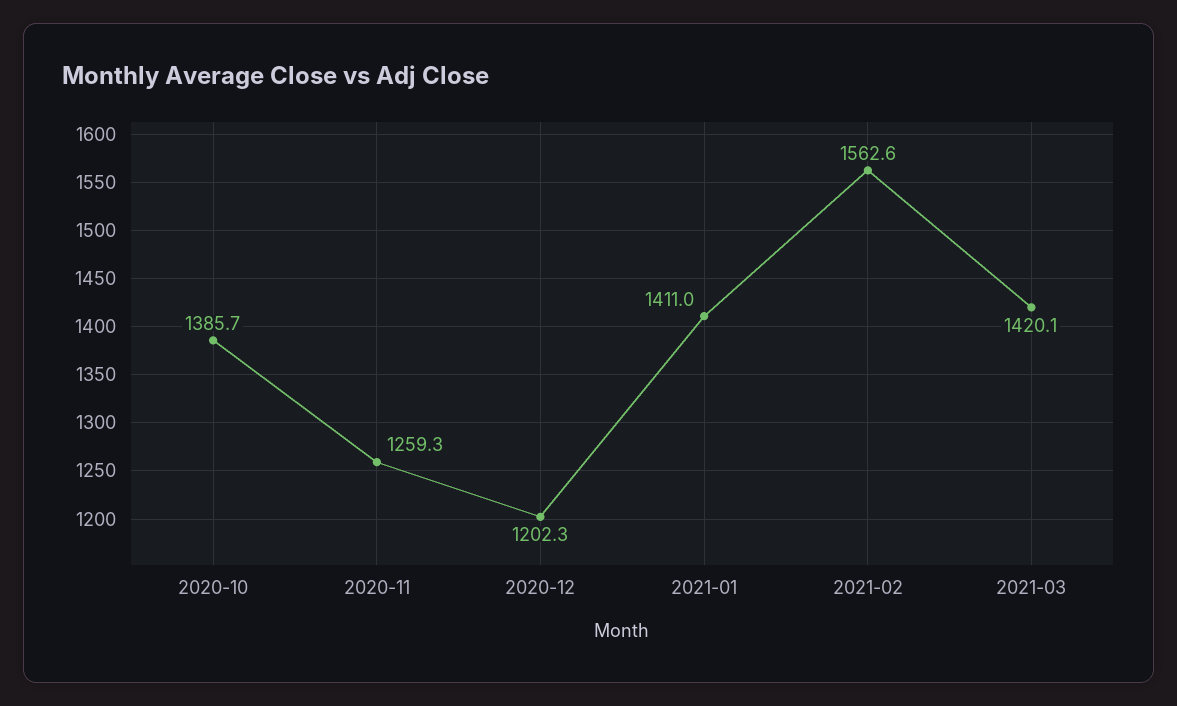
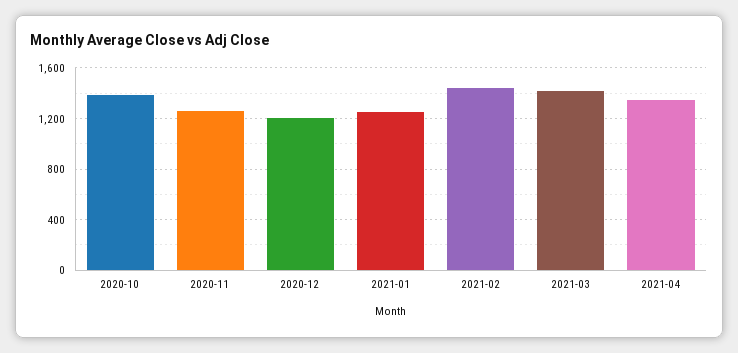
2021-01: 1411 -> 1250
2021-02: 1562.6 -> 1450
2021-04: none -> 1350

